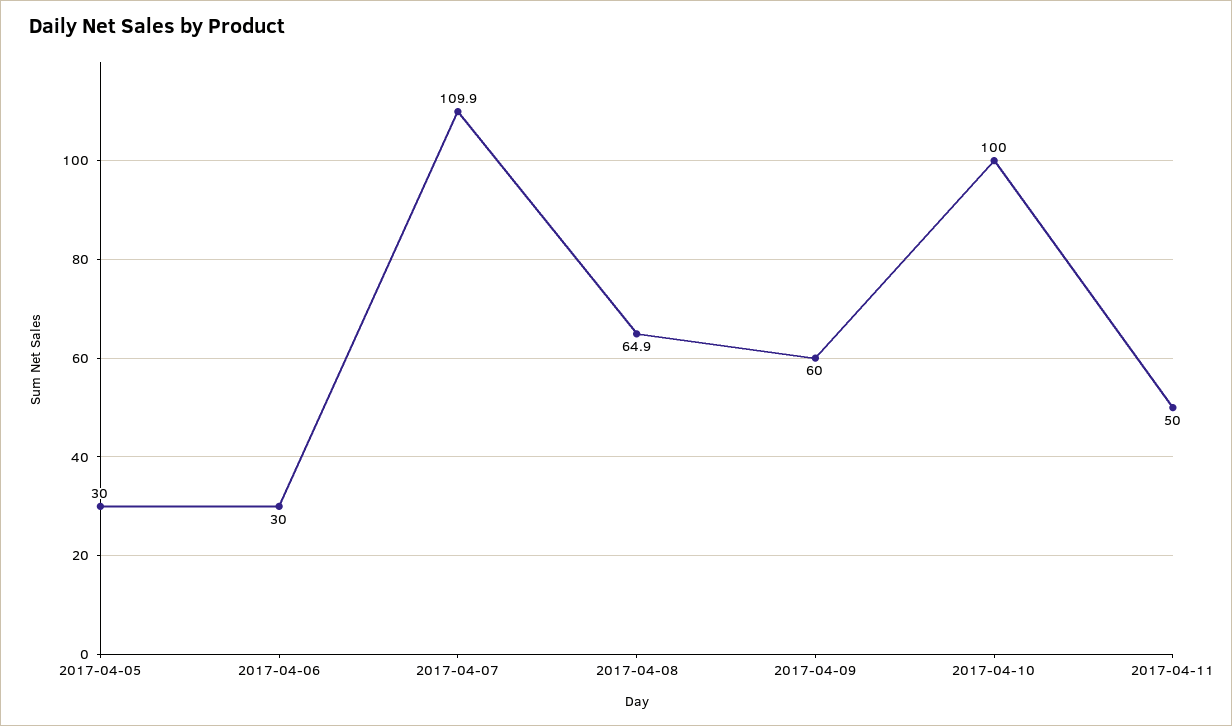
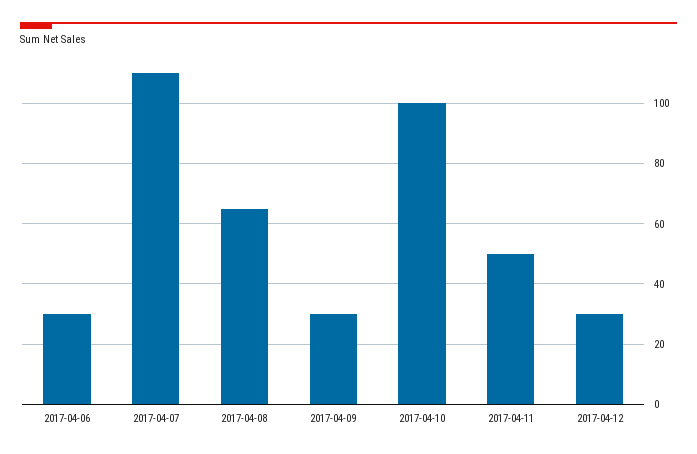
2017-04-05: 30 -> none
2017-04-09: 60 -> 30
2017-04-12: none -> 30

